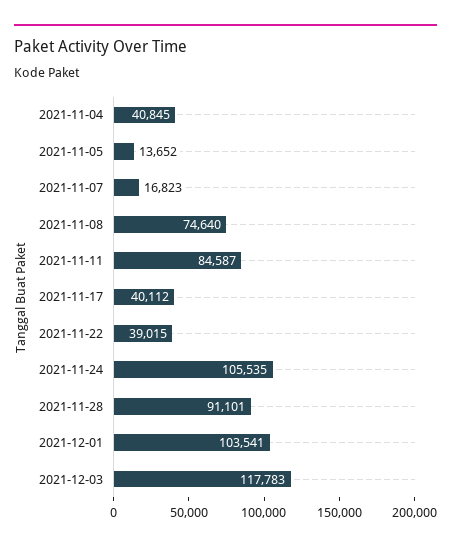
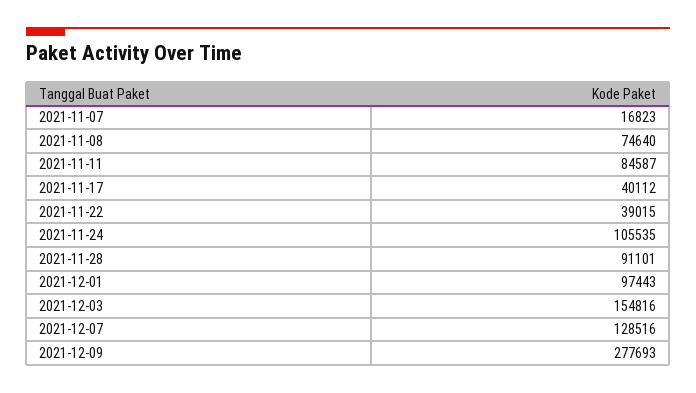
2021-11-04: 40845 -> none
2021-11-05: 13652 -> none
2021-12-01: 103541 -> 97443
2021-12-03: 117783 -> 154816
2021-12-07: none -> 128516
2021-12-09: none -> 277693

